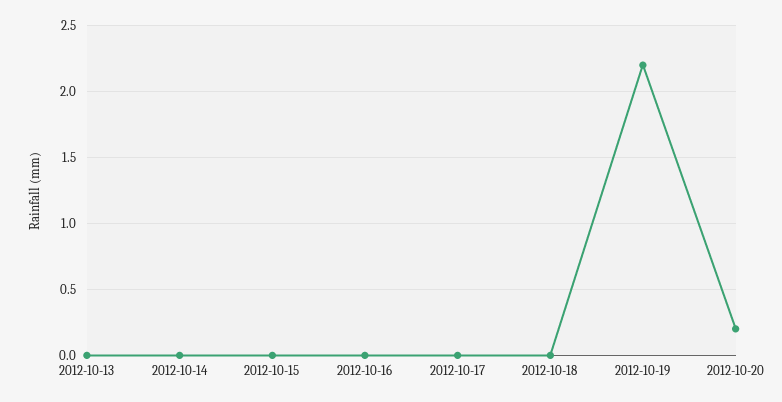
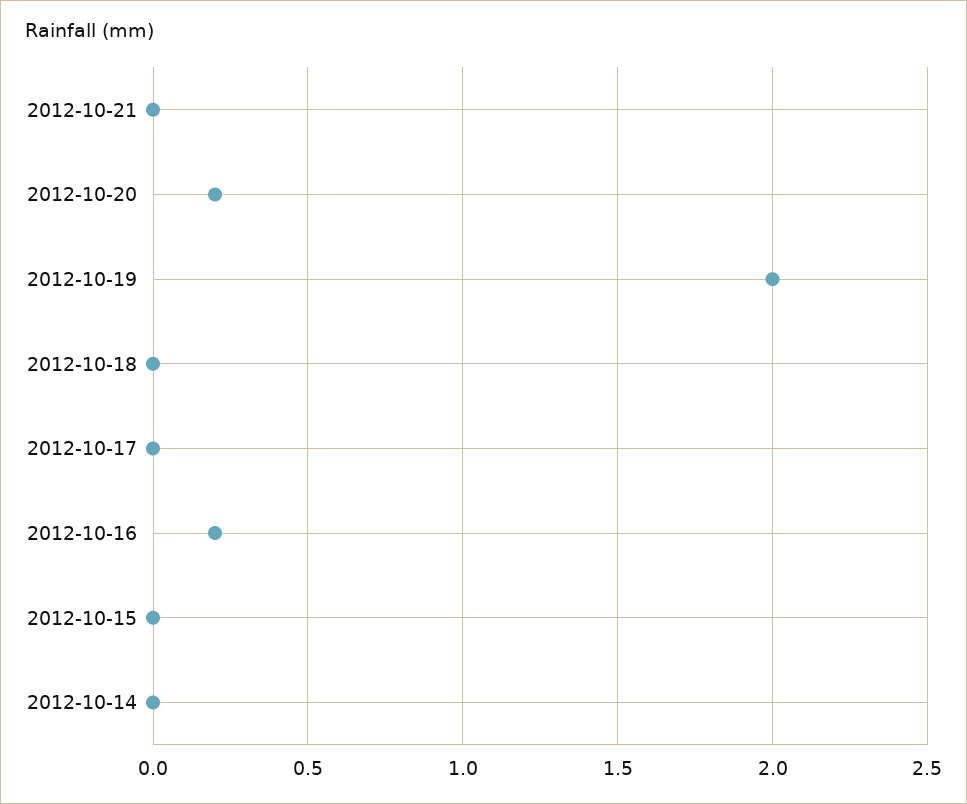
2012-10-13: 0 -> none
2012-10-16: 0 -> 0.2
2012-10-19: 2.2 -> 2
2012-10-21: none -> 0

